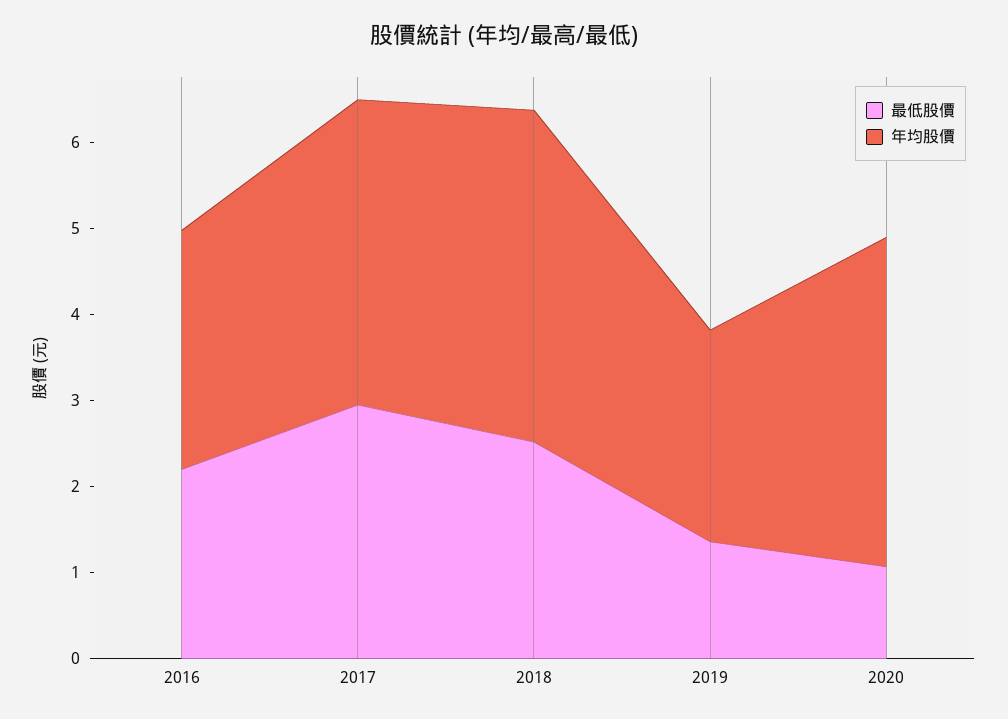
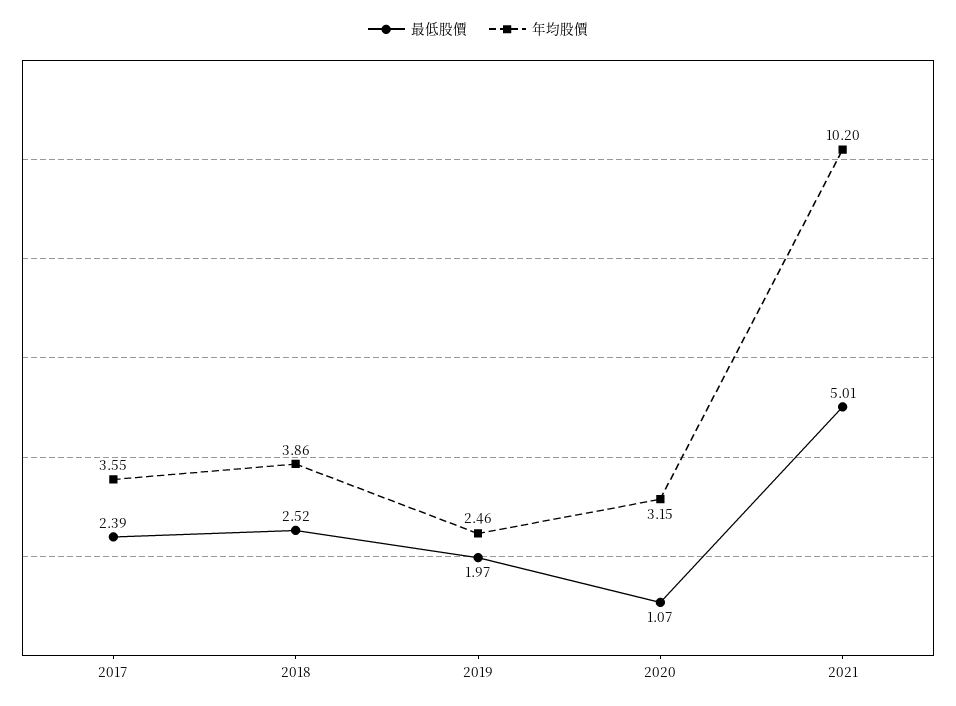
最低股價, 2016: 2.2 -> none
年均股價, 2016: 2.8 -> none
最低股價, 2017: 3 -> 2.39
最低股價, 2019: 1.4 -> 1.97
年均股價, 2020: 3.8 -> 3.15
最低股價, 2021: none -> 5.01
年均股價, 2021: none -> 10.2

